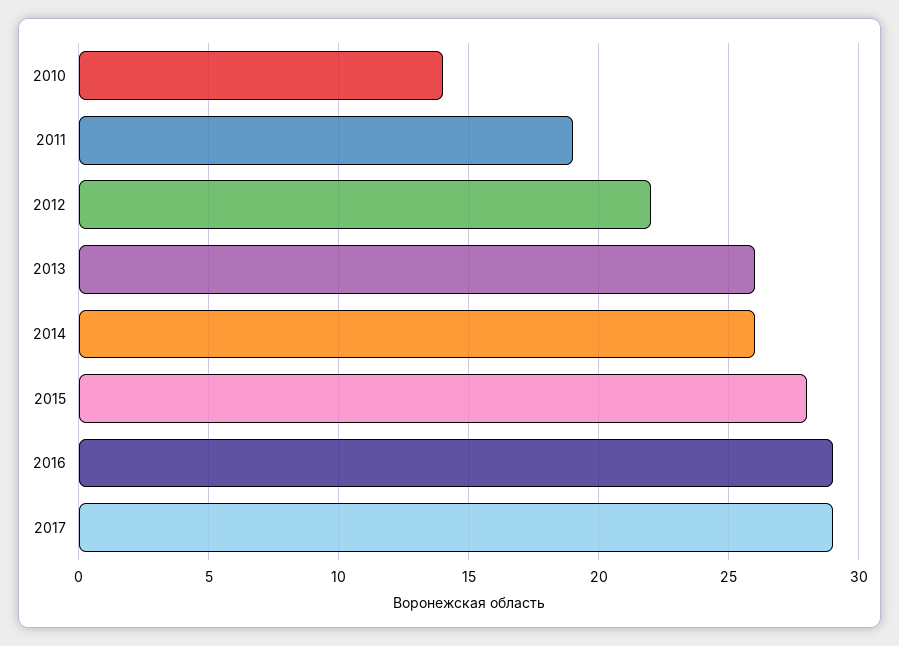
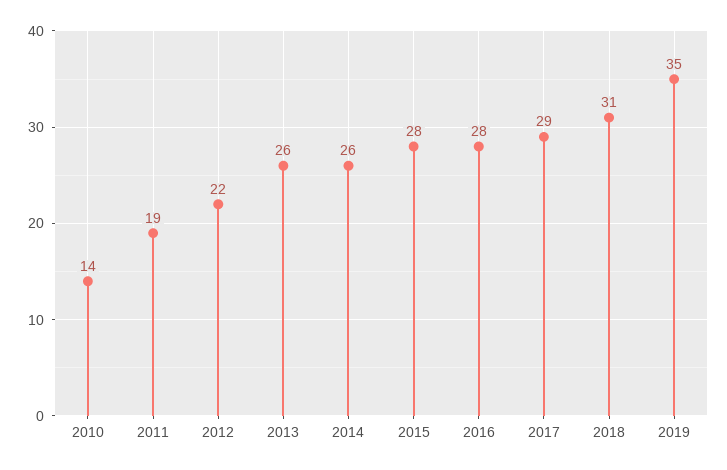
2016: 29 -> 28
2018: none -> 31
2019: none -> 35

